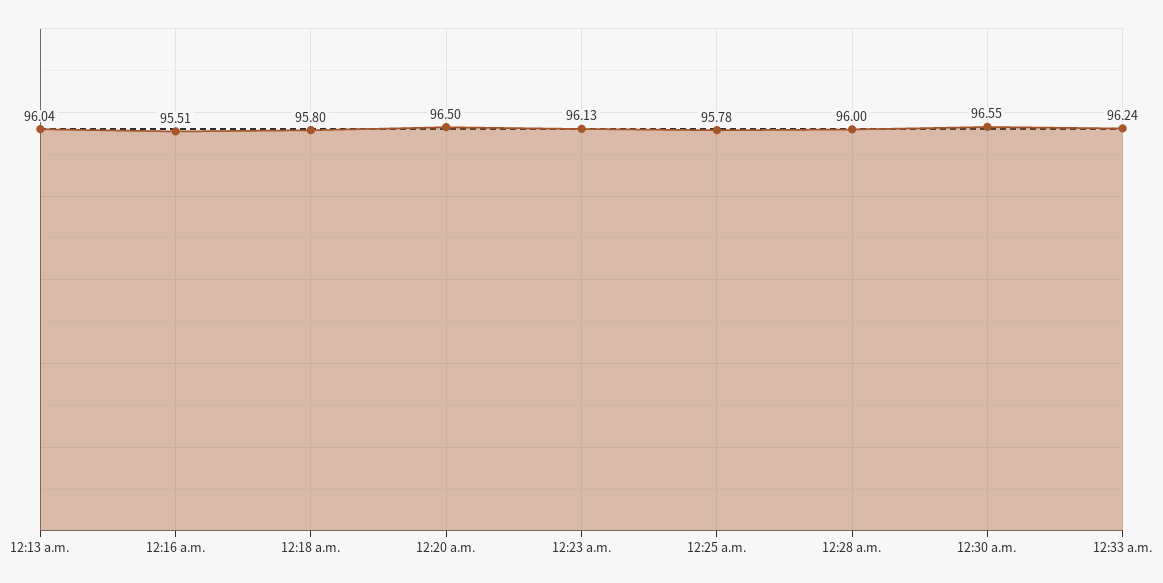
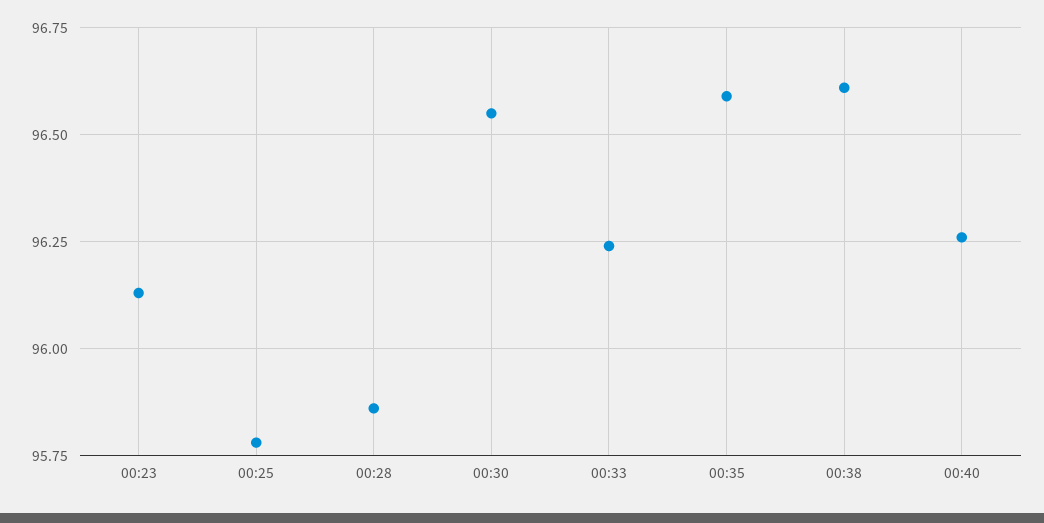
12:13 a.m.: 96.04 -> none
12:16 a.m.: 95.51 -> none
12:18 a.m.: 95.8 -> none
12:20 a.m.: 96.5 -> none
12:28 a.m.: 96 -> 95.85
00:35: none -> 96.6
00:38: none -> 96.6
00:40: none -> 96.25

